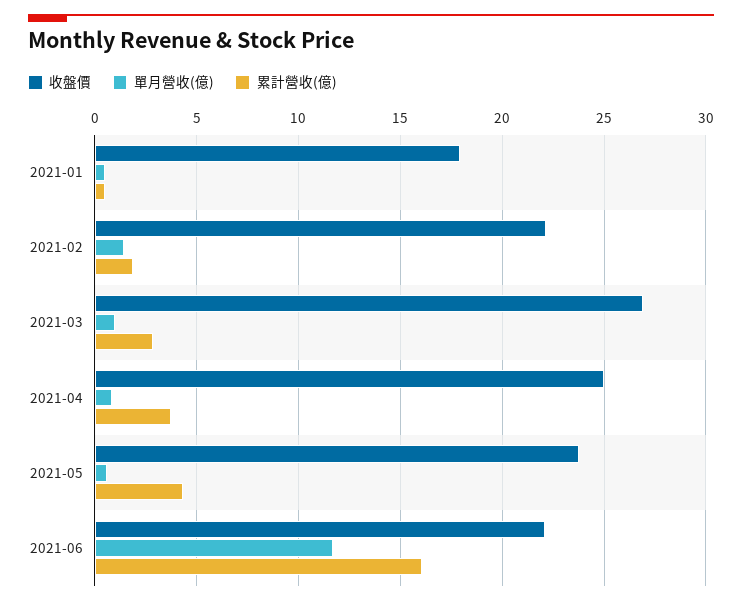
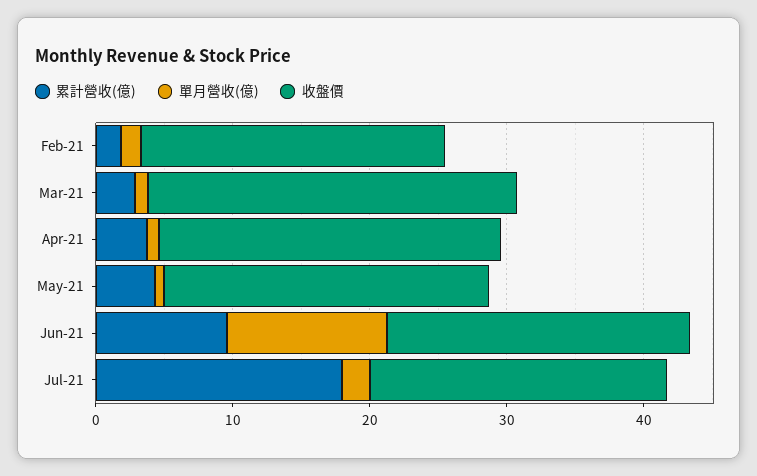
收盤價, 2021-01: 18 -> none
單月營收(億), 2021-01: 0.5 -> none
累計營收(億), 2021-01: 0.5 -> none
累計營收(億), 2021-06: 16 -> 10
累計營收(億), Jul-21: none -> 18
單月營收(億), Jul-21: none -> 2
收盤價, Jul-21: none -> 22

